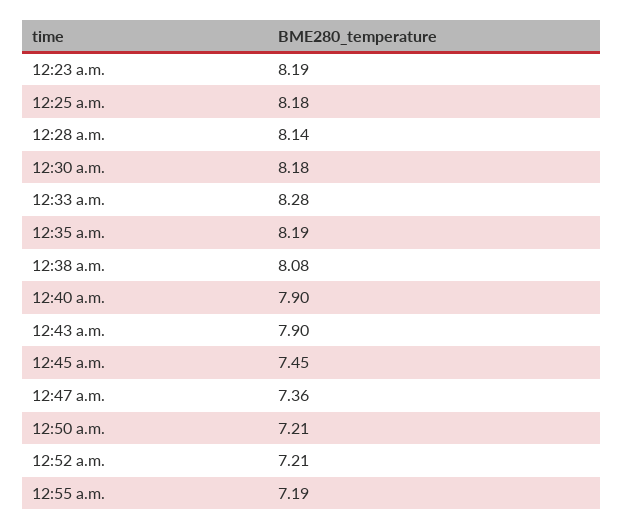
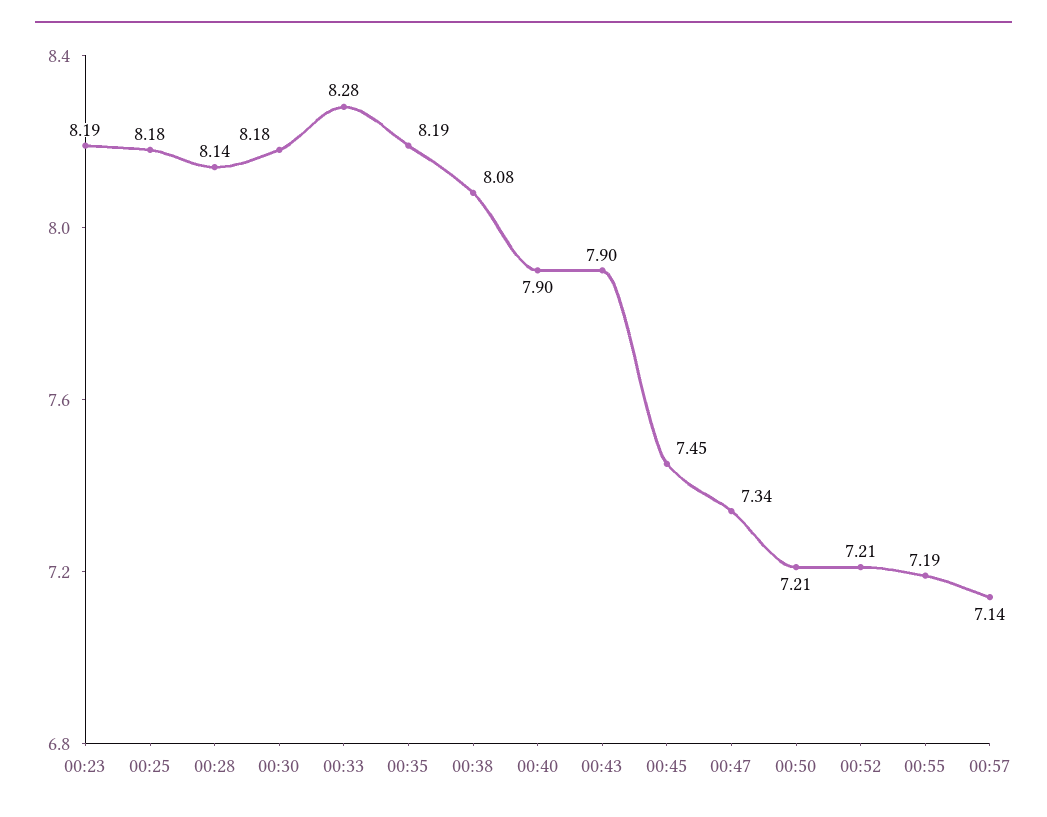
12:47 a.m.: 7.36 -> 7.34
00:57: none -> 7.14

